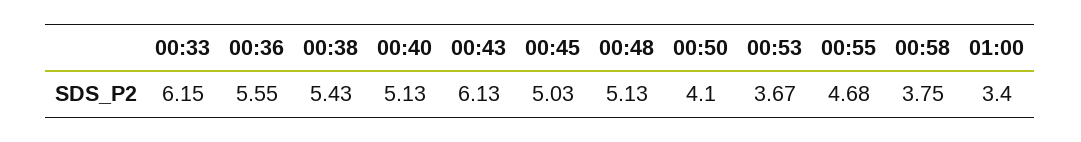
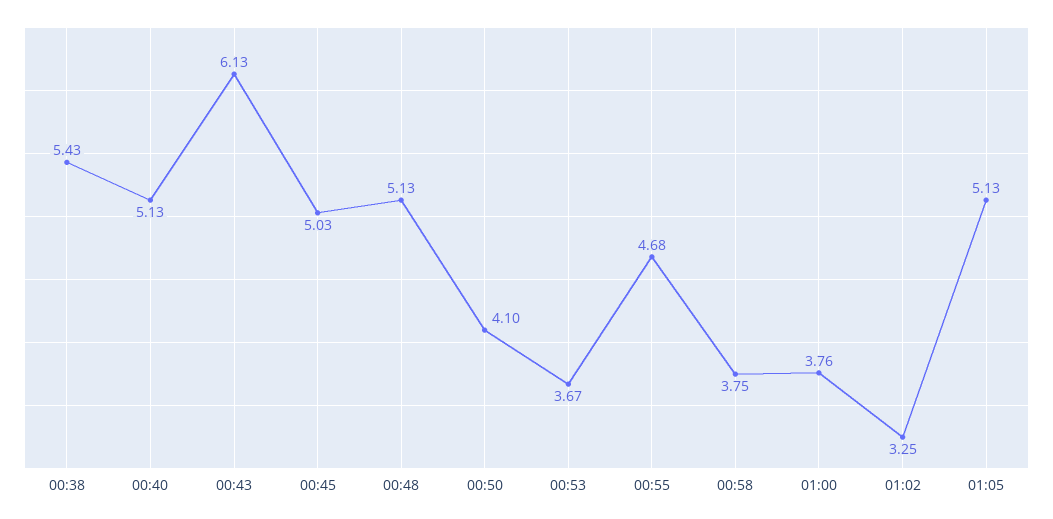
00:33: 6.15 -> none
00:36: 5.55 -> none
01:00: 3.4 -> 3.76
01:02: none -> 3.25
01:05: none -> 5.13

